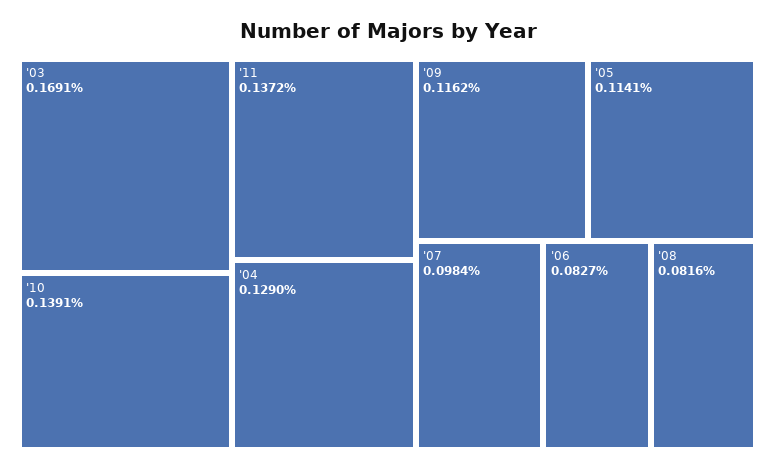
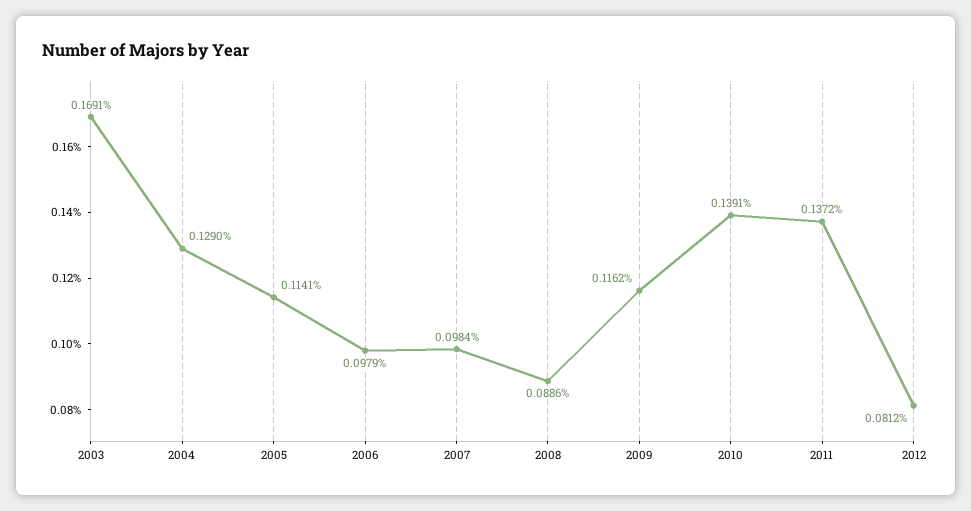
'06: 0.0827 -> 0.0979
'08: 0.0816 -> 0.0886
2012: none -> 0.0812

